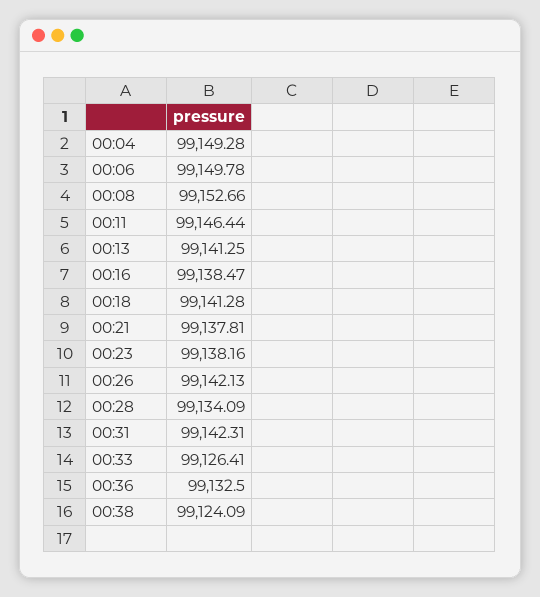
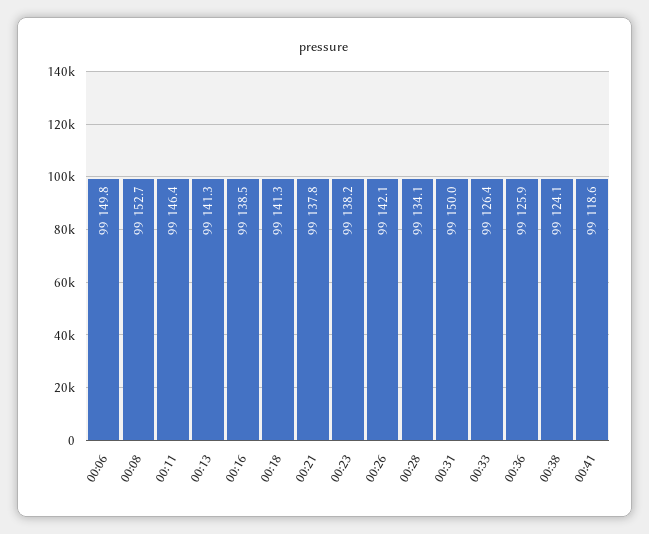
00:04: 99149.28 -> none
00:31: 99142.31 -> 99150
00:36: 99132.5 -> 99125.9
00:41: none -> 99118.6

